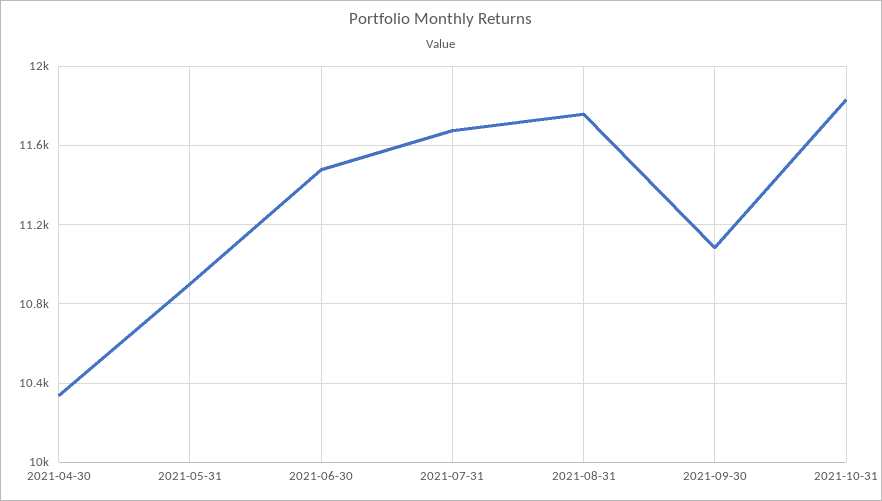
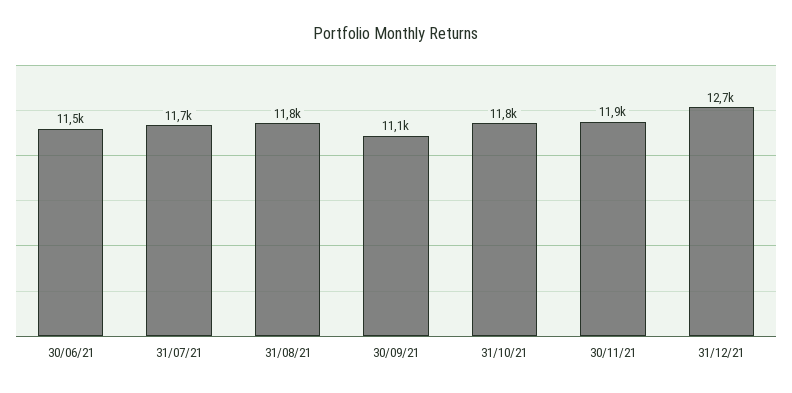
2021-04-30: 10350 -> none
2021-05-31: 10900 -> none
30/11/21: none -> 11900
31/12/21: none -> 12700

